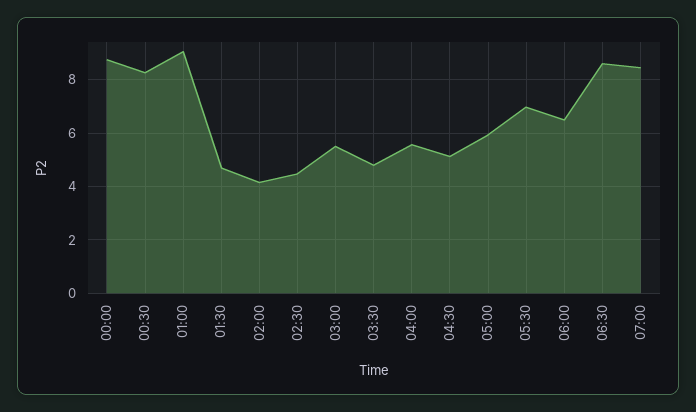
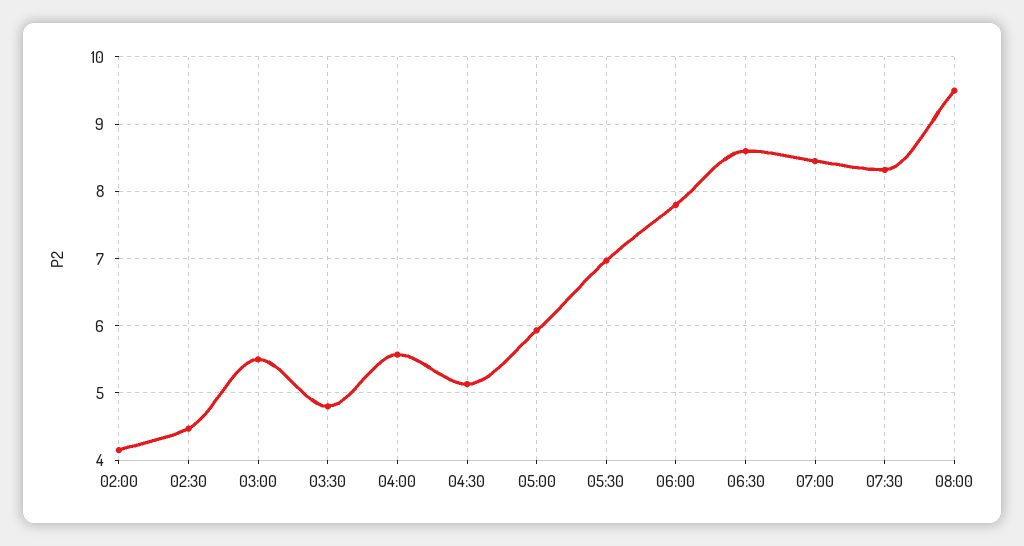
00:00: 8.75 -> none
00:30: 8.25 -> none
01:00: 9 -> none
01:30: 4.75 -> none
06:00: 6.5 -> 7.8
07:30: none -> 8.3
08:00: none -> 9.5

